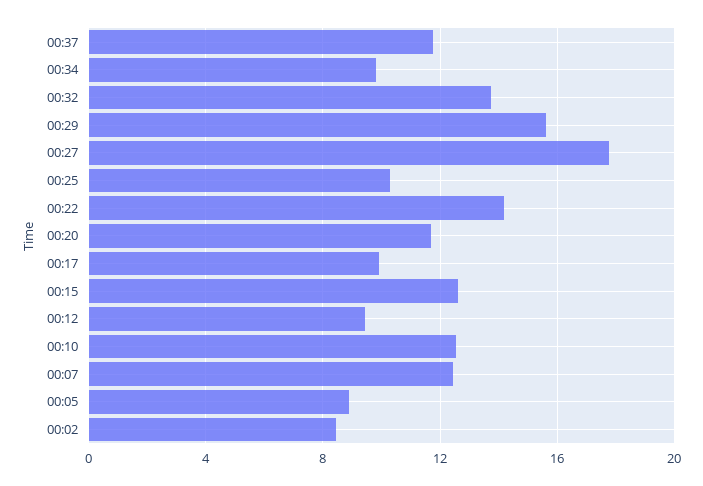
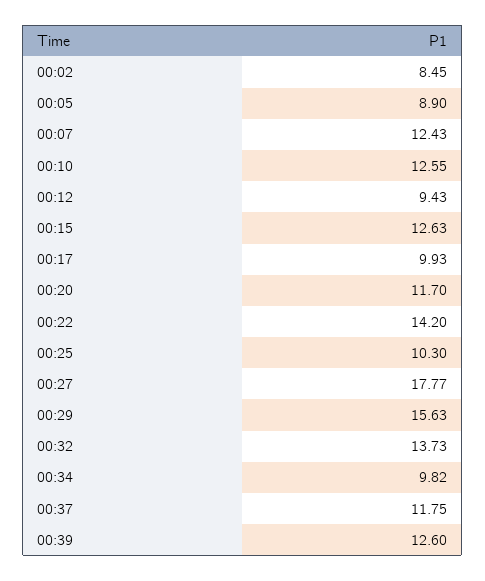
00:39: none -> 12.6

